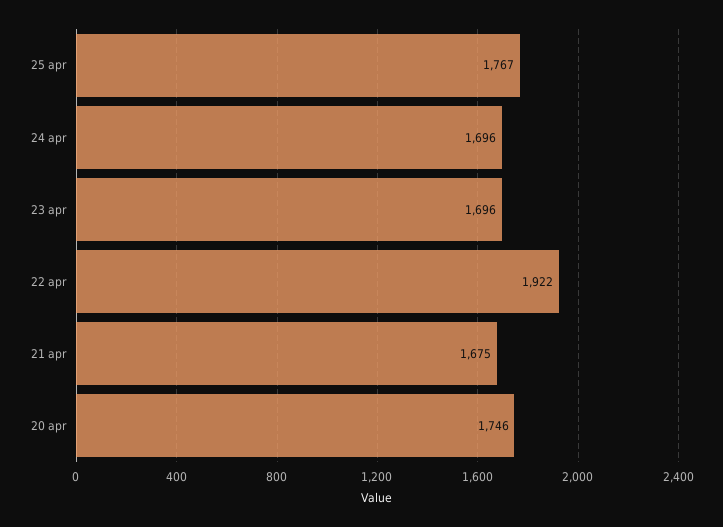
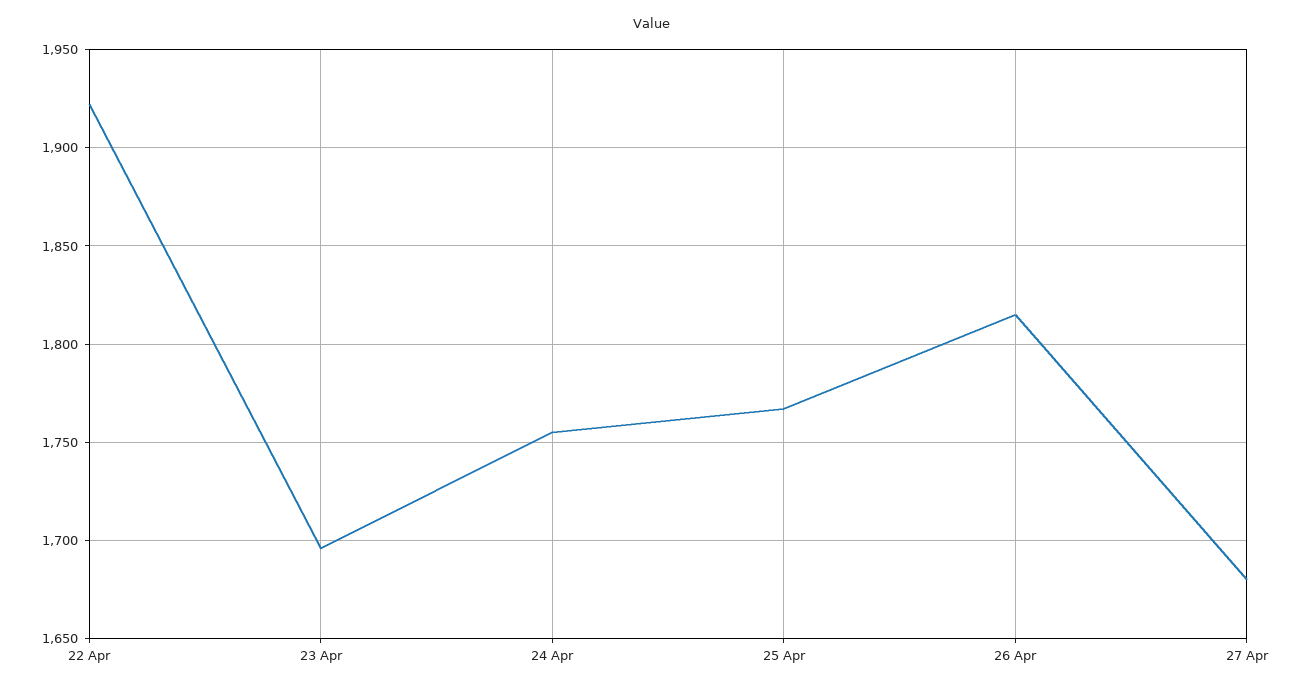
24 apr: 1696 -> 1755
21 apr: 1675 -> none
20 apr: 1746 -> none
26 Apr: none -> 1815
27 Apr: none -> 1680

